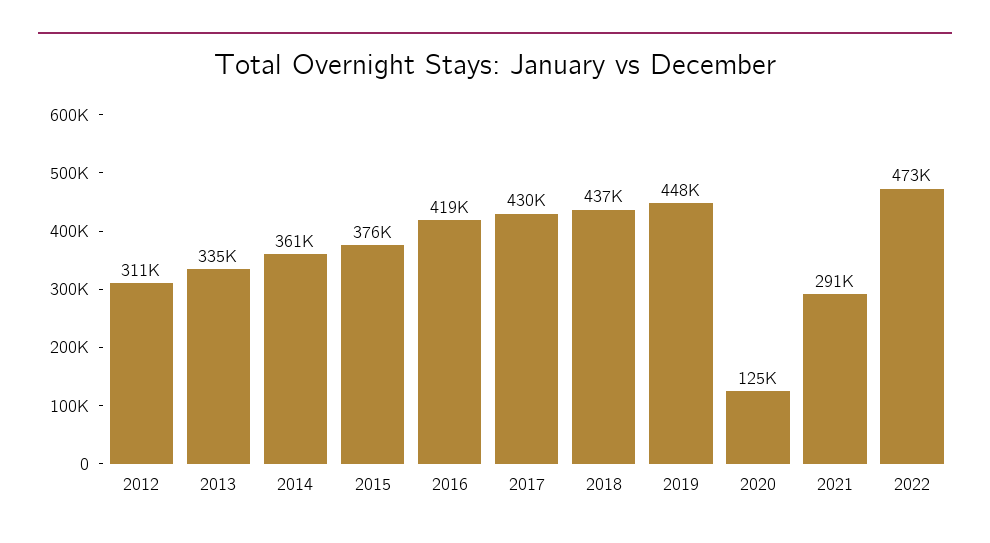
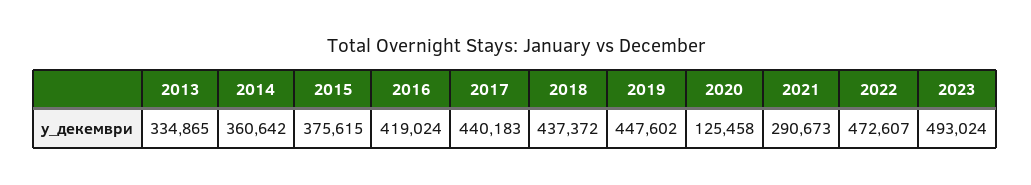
2012: 311000 -> none
2017: 430000 -> 440183
2023: none -> 493024

